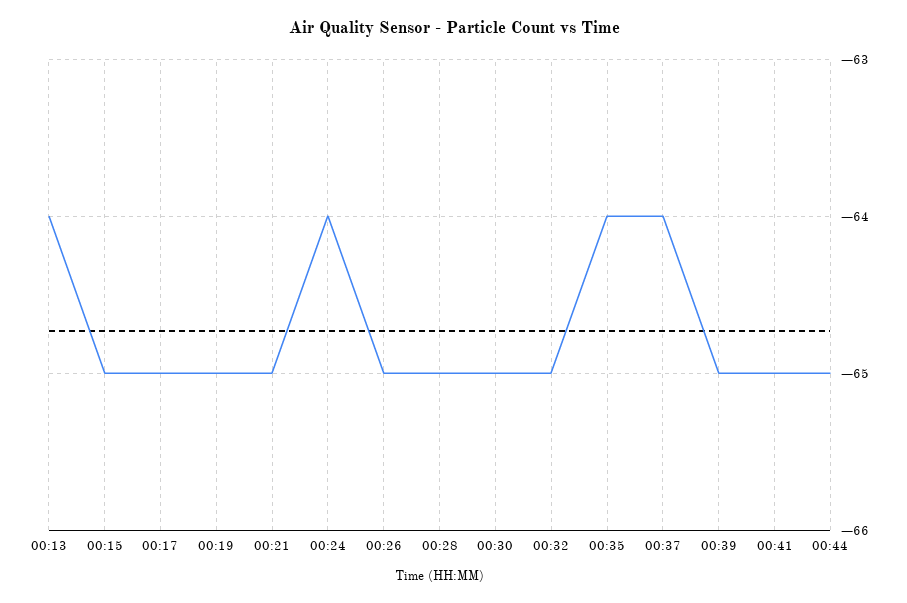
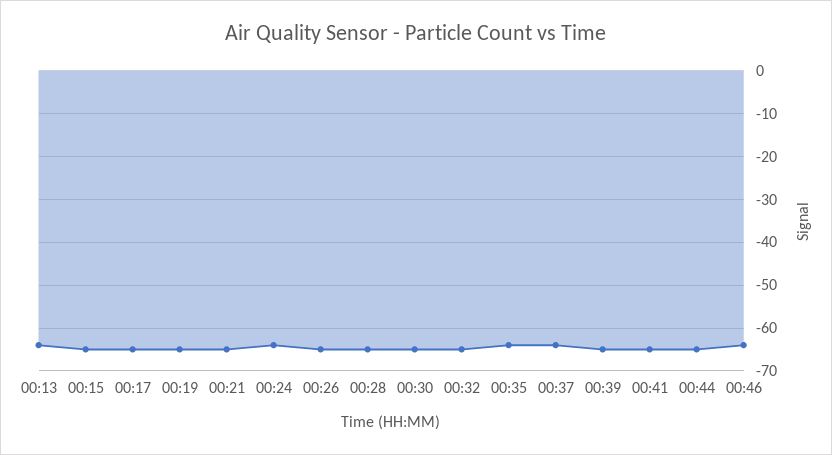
00:46: none -> -65

